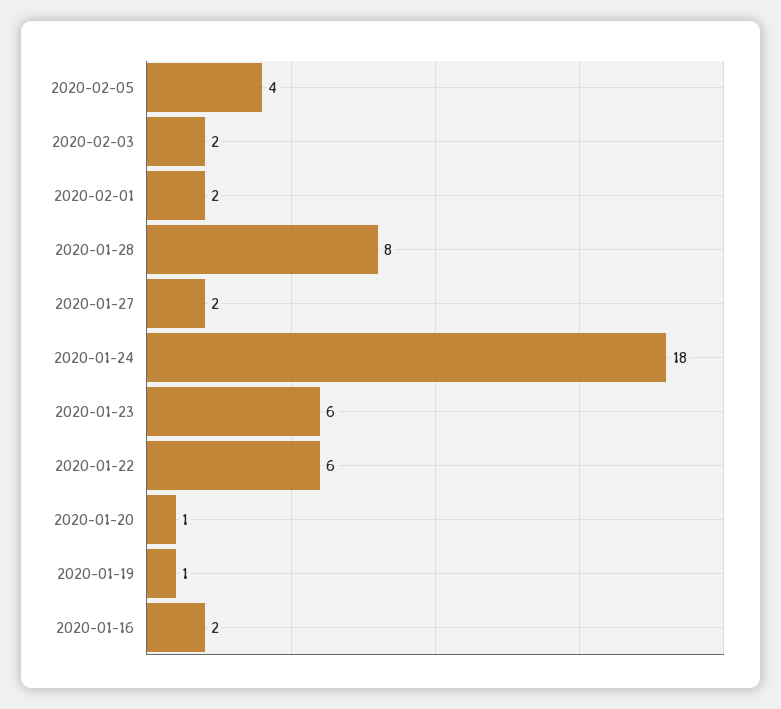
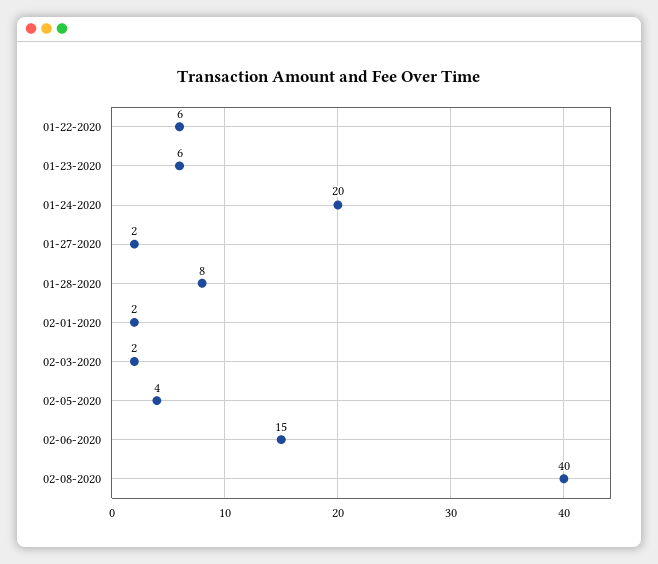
2020-01-24: 18 -> 20
2020-01-20: 1 -> none
2020-01-19: 1 -> none
2020-01-16: 2 -> none
02-06-2020: none -> 15
02-08-2020: none -> 40

